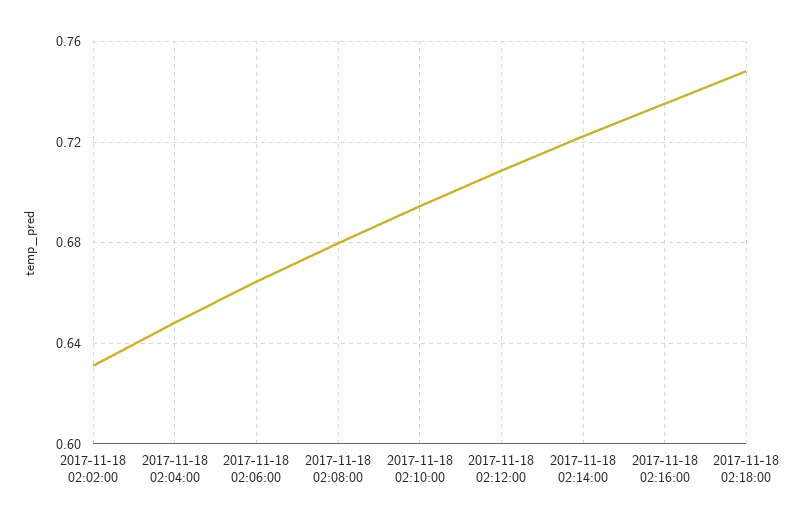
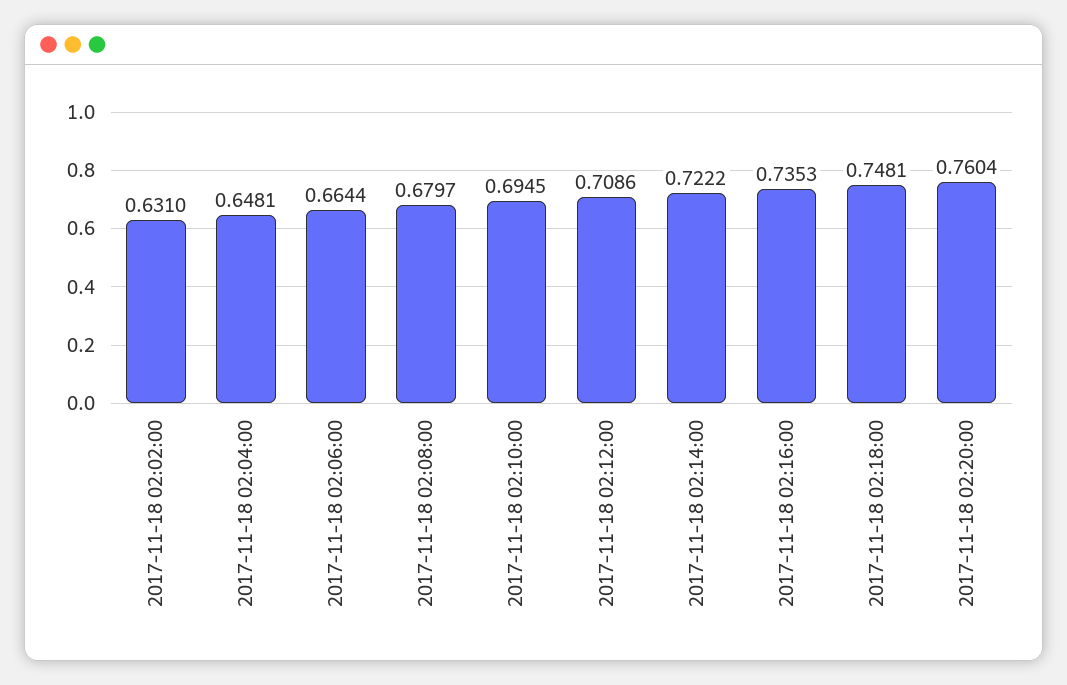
2017-11-18 02:20:00: none -> 0.7604

